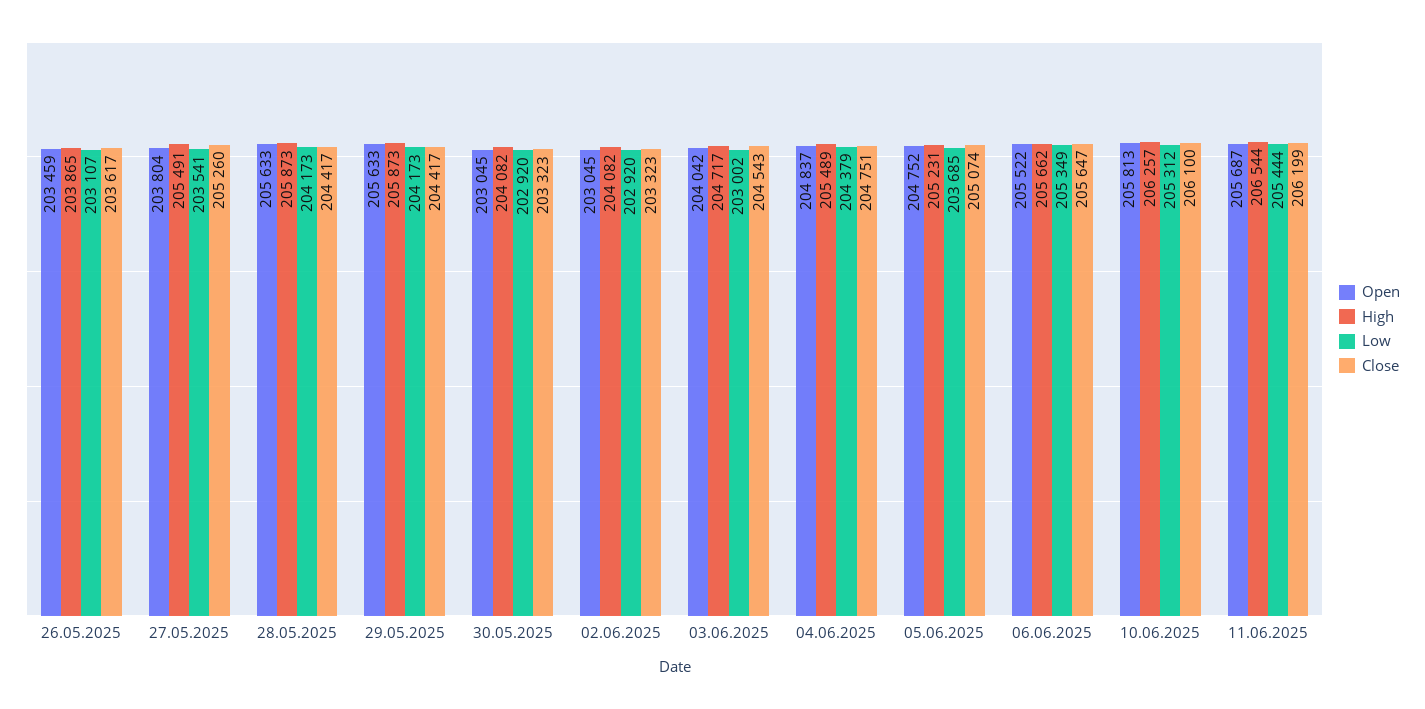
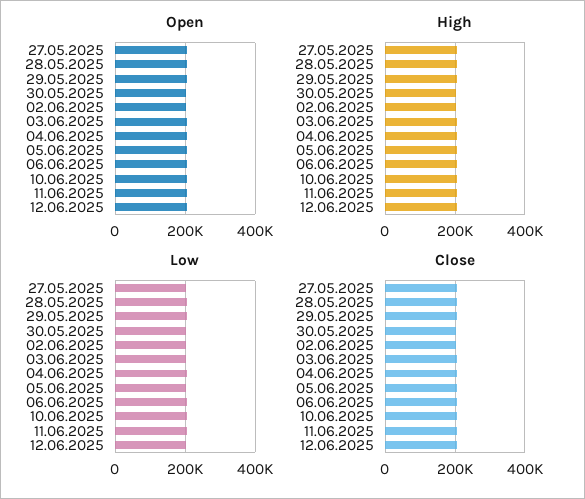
Open, 26.05.2025: 203459 -> none
High, 26.05.2025: 203865 -> none
Low, 26.05.2025: 203107 -> none
Close, 26.05.2025: 203617 -> none
Open, 12.06.2025: none -> 200000
High, 12.06.2025: none -> 200000
Low, 12.06.2025: none -> 200000
Close, 12.06.2025: none -> 200000

